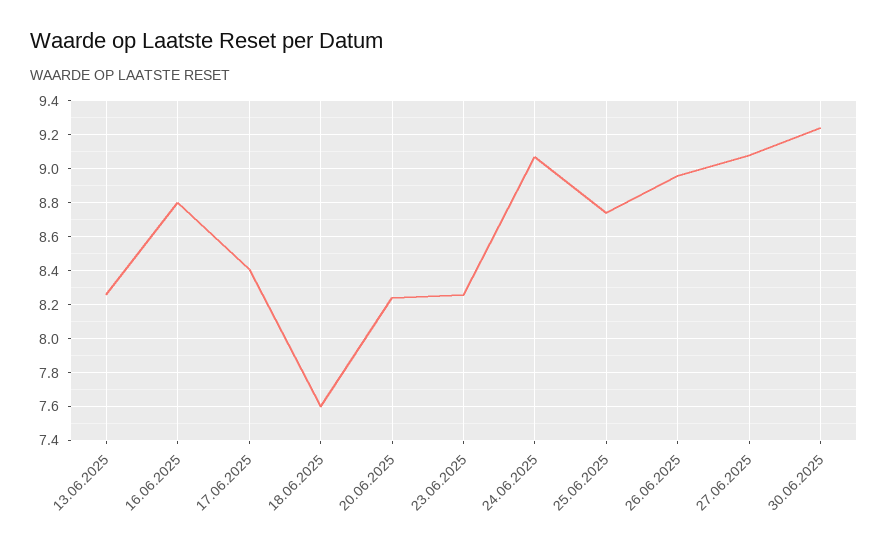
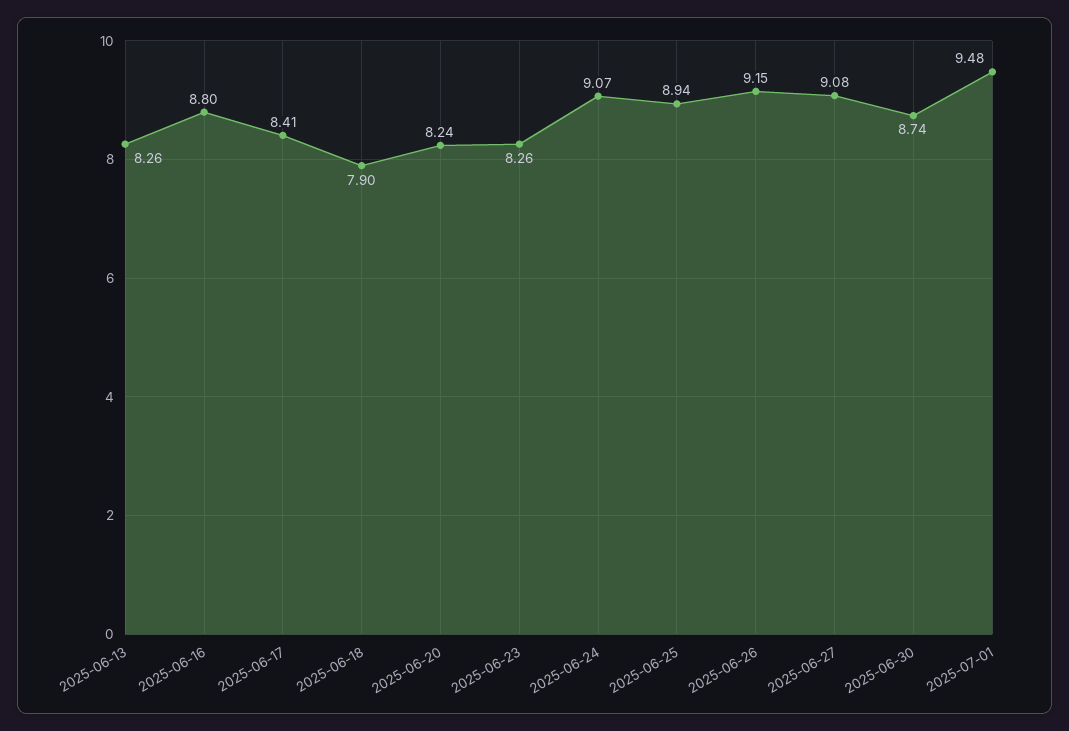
18.06.2025: 7.6 -> 7.9
25.06.2025: 8.75 -> 8.94
26.06.2025: 8.95 -> 9.15
30.06.2025: 9.25 -> 8.74
2025-07-01: none -> 9.48

